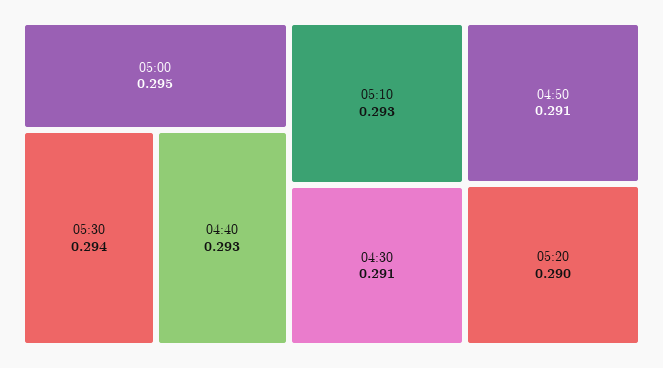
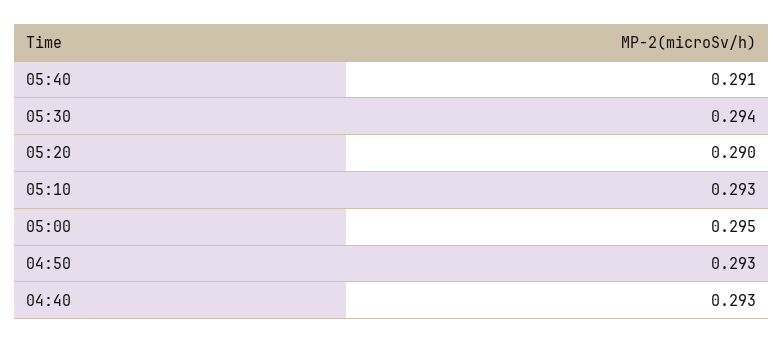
04:30: 0.291 -> none
04:50: 0.291 -> 0.293
05:40: none -> 0.291

